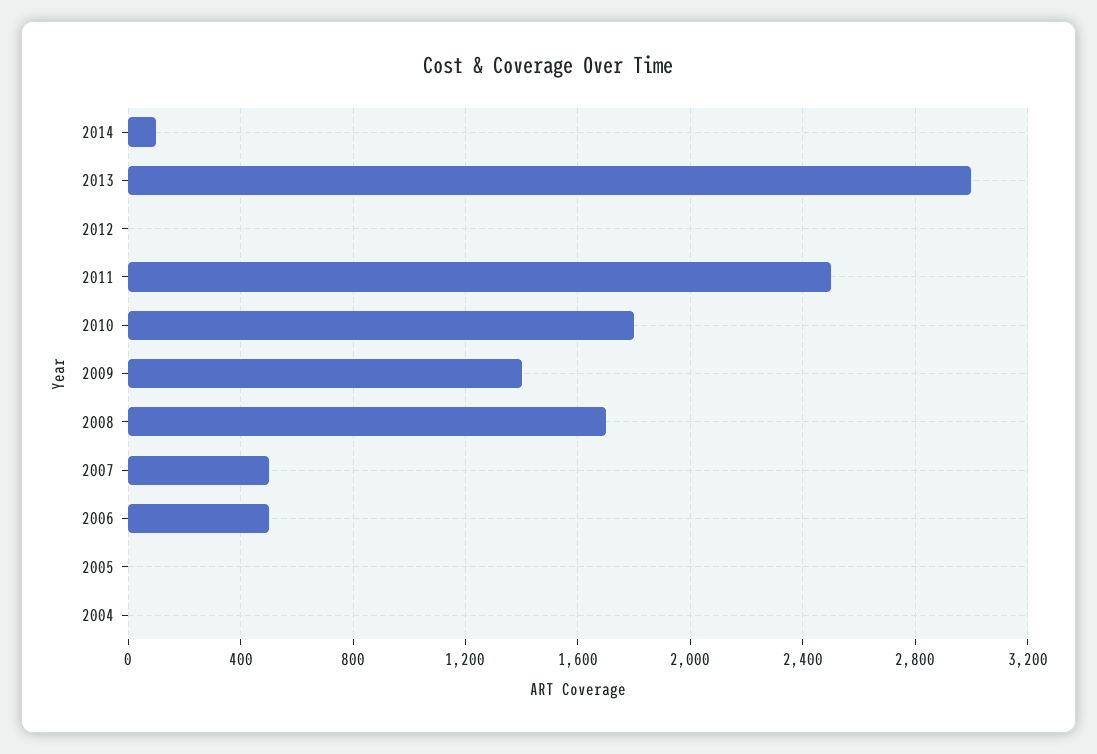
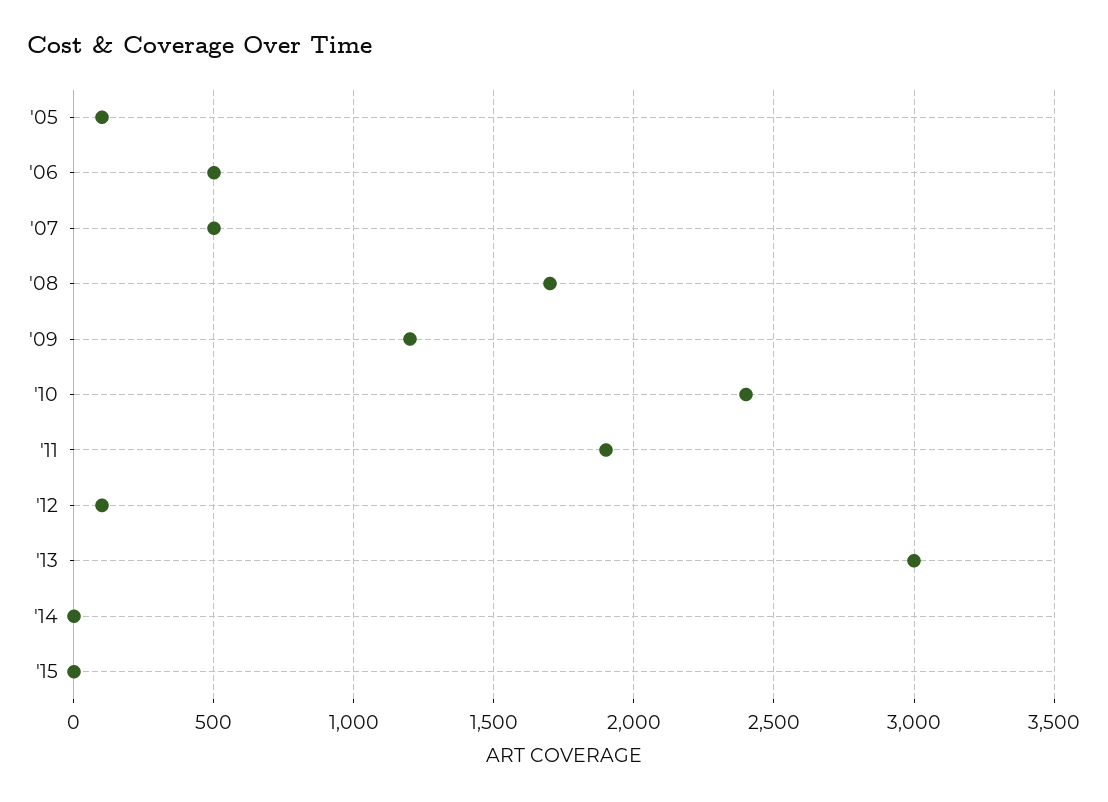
2014: 100 -> 0
2012: 0 -> 100
2011: 2500 -> 1900
2010: 1800 -> 2400
2009: 1400 -> 1200
2005: 0 -> 100
2004: 0 -> none
'15: none -> 0

